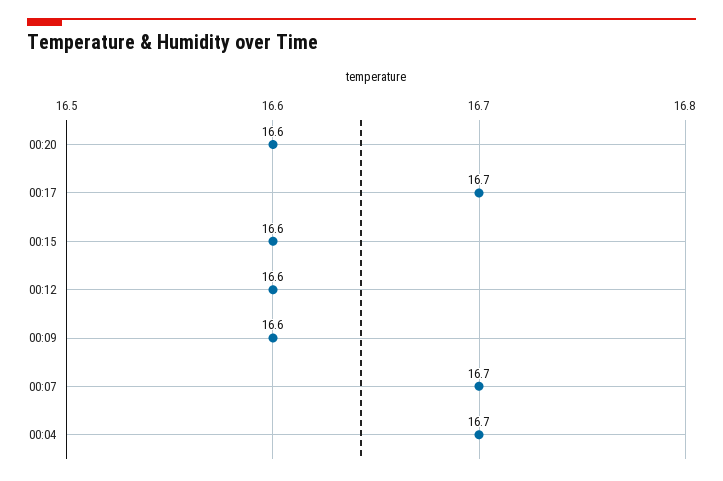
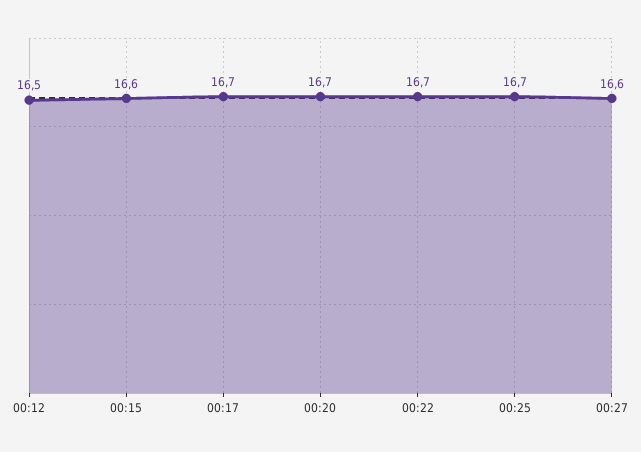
00:20: 16.6 -> 16.7
00:12: 16.6 -> 16.5
00:09: 16.6 -> none
00:07: 16.7 -> none
00:04: 16.7 -> none
00:22: none -> 16.7
00:25: none -> 16.7
00:27: none -> 16.6

